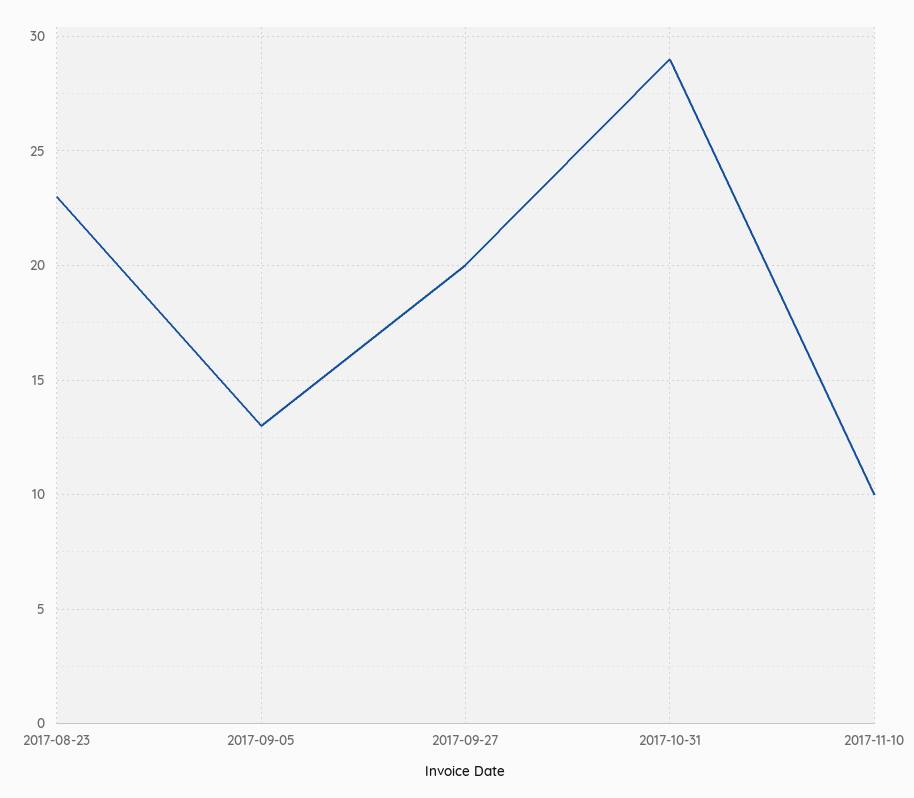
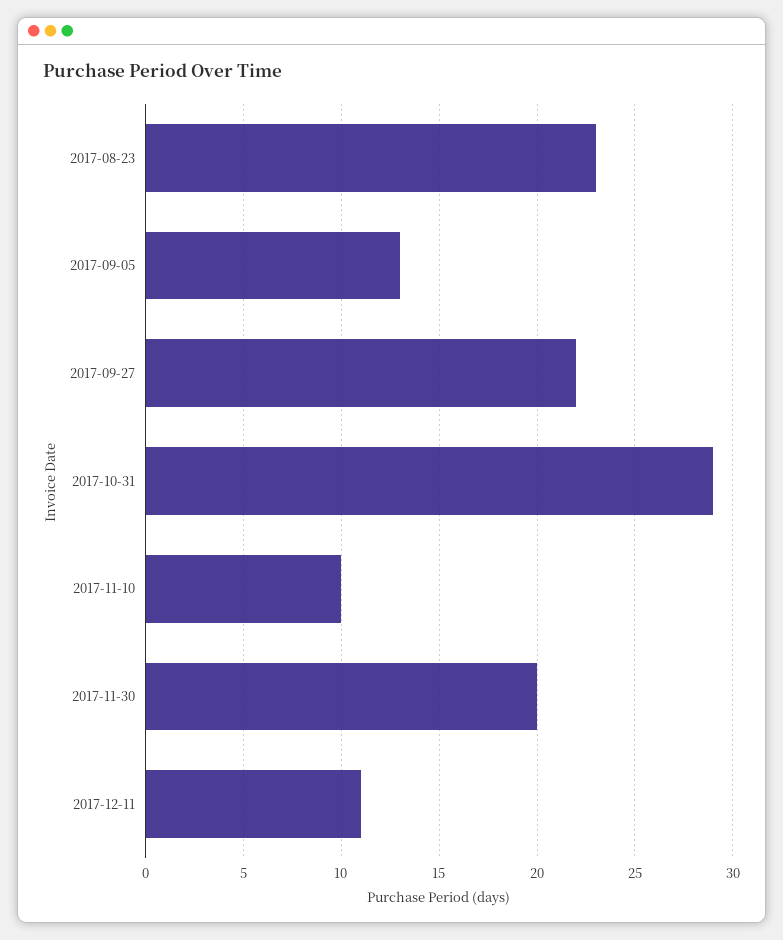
2017-09-27: 20 -> 22
2017-11-30: none -> 20
2017-12-11: none -> 11

